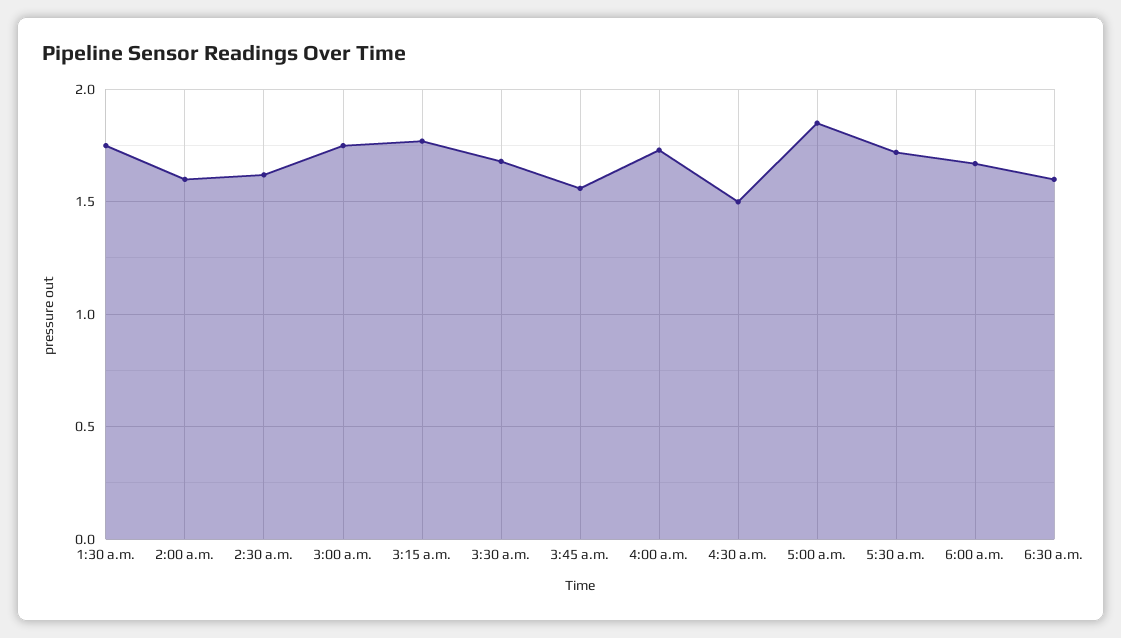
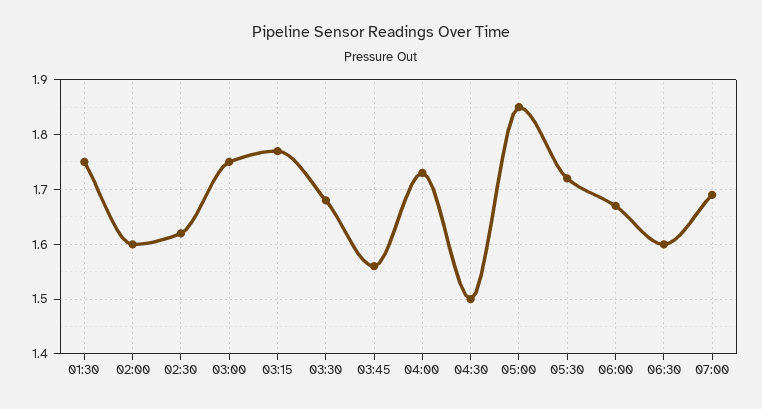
07:00: none -> 1.7

